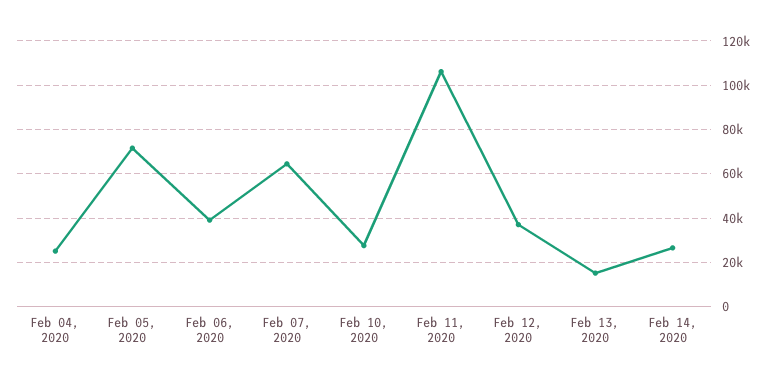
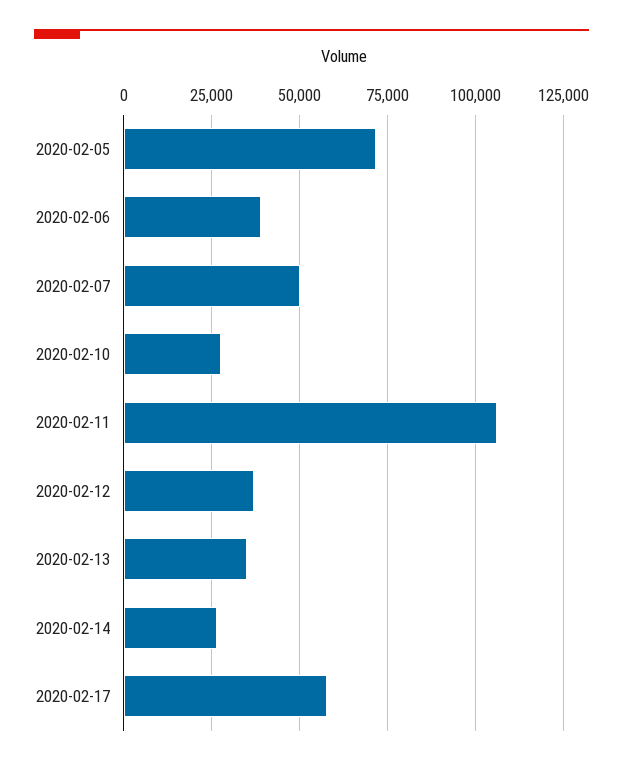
Feb 04, 2020: 25000 -> none
Feb 07, 2020: 65000 -> 50000
Feb 13, 2020: 15000 -> 35000
2020-02-17: none -> 57500

